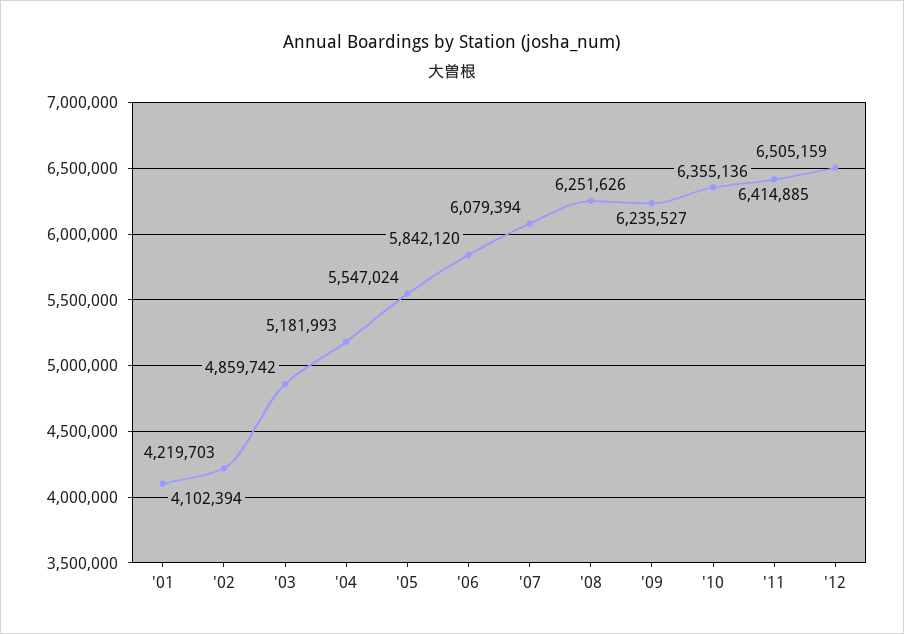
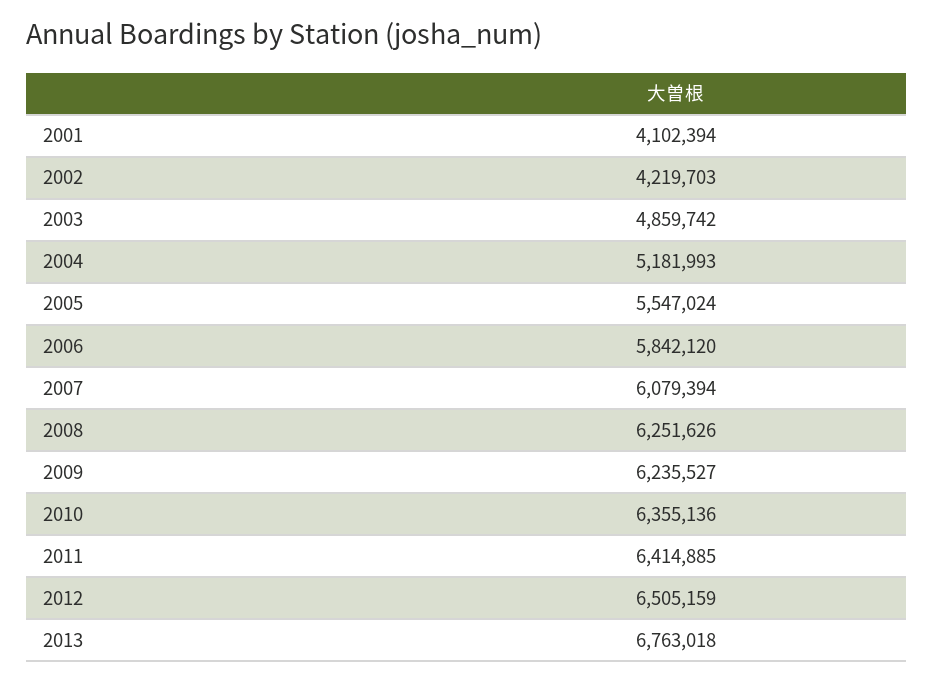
2013: none -> 6763018

